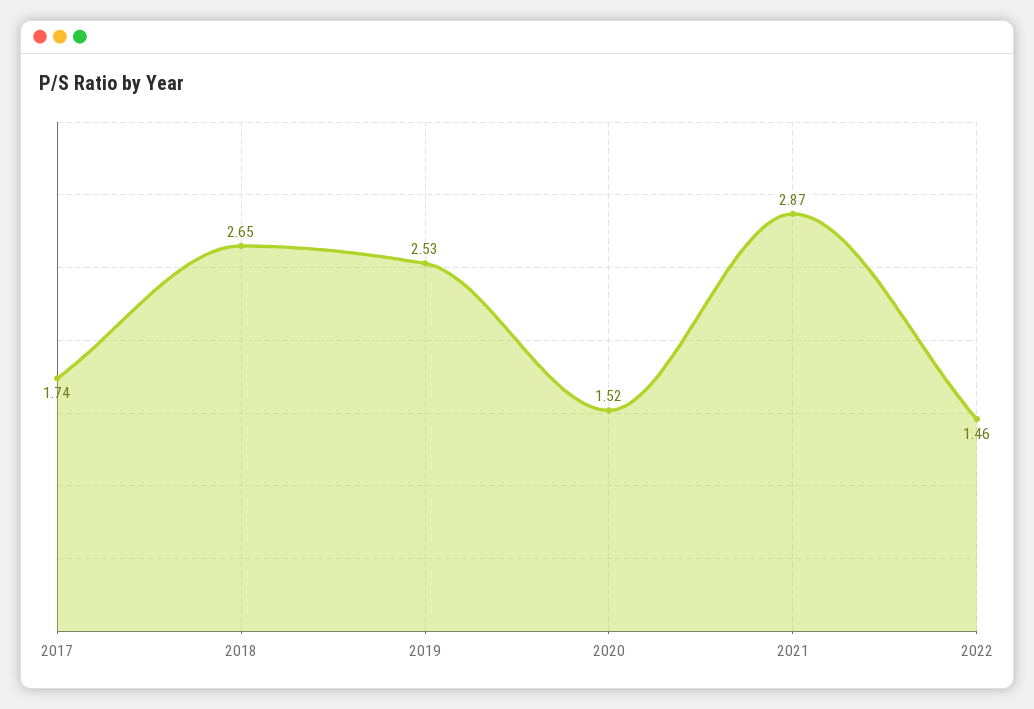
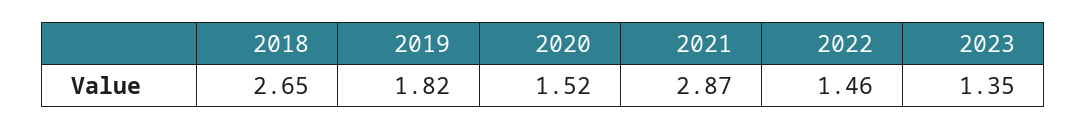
2017: 1.74 -> none
2019: 2.53 -> 1.82
2023: none -> 1.35

